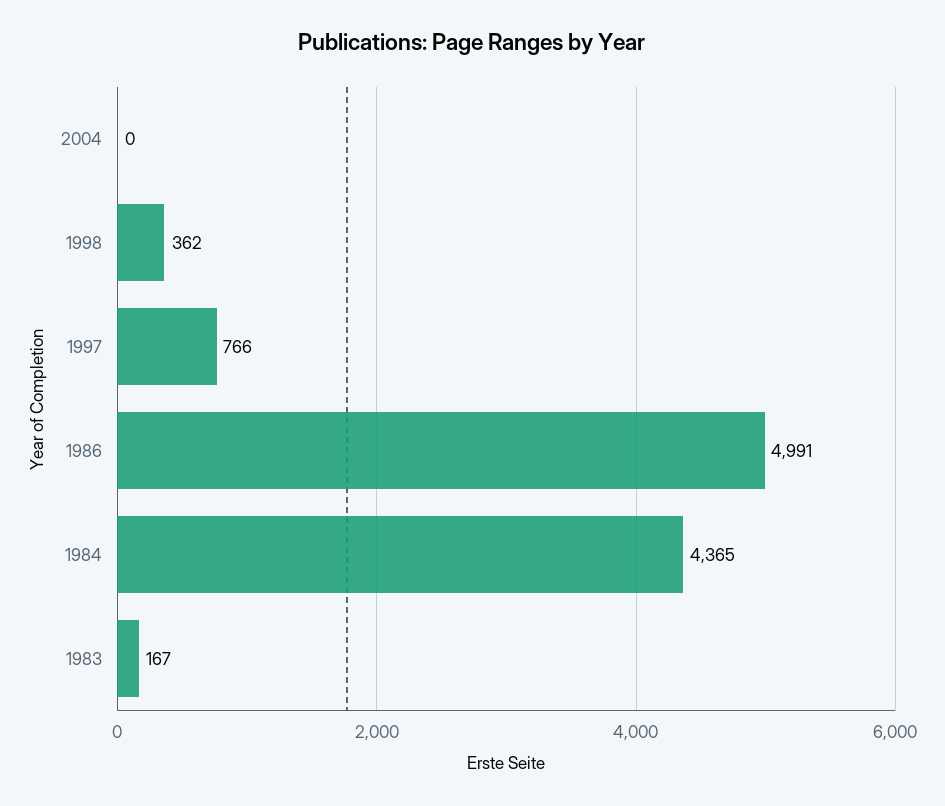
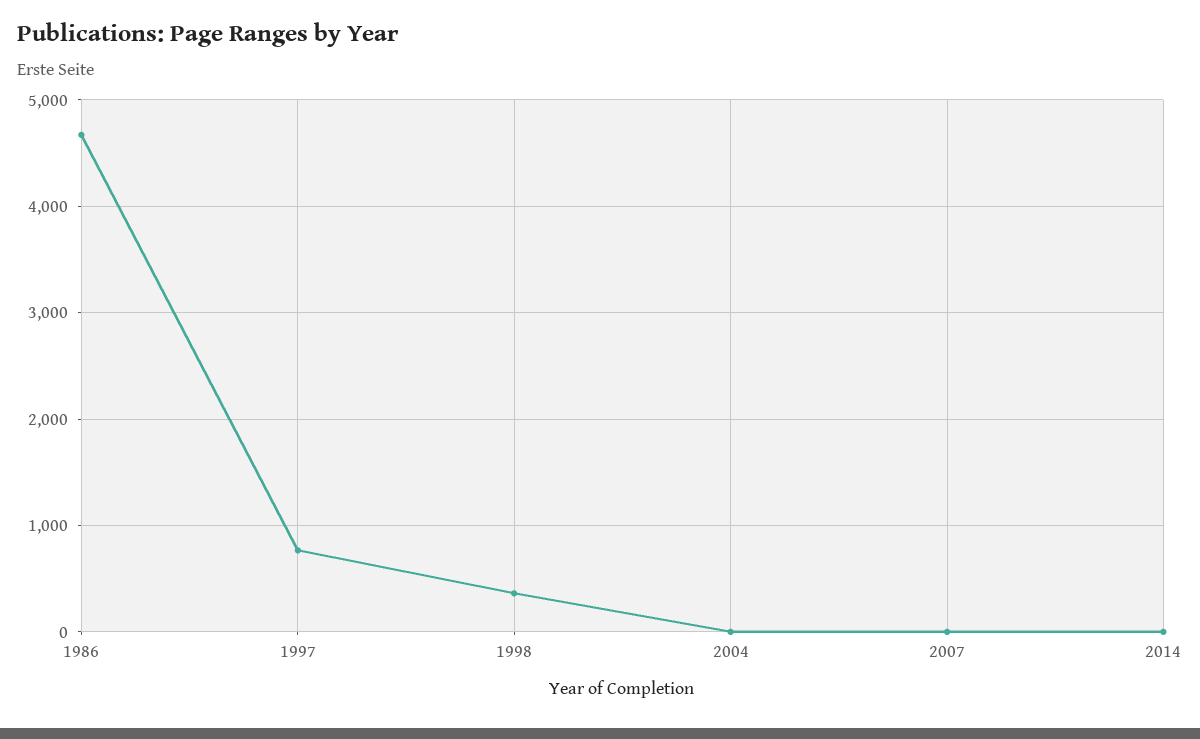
1986: 4991 -> 4700
1984: 4365 -> none
1983: 167 -> none
2007: none -> 0
2014: none -> 0

